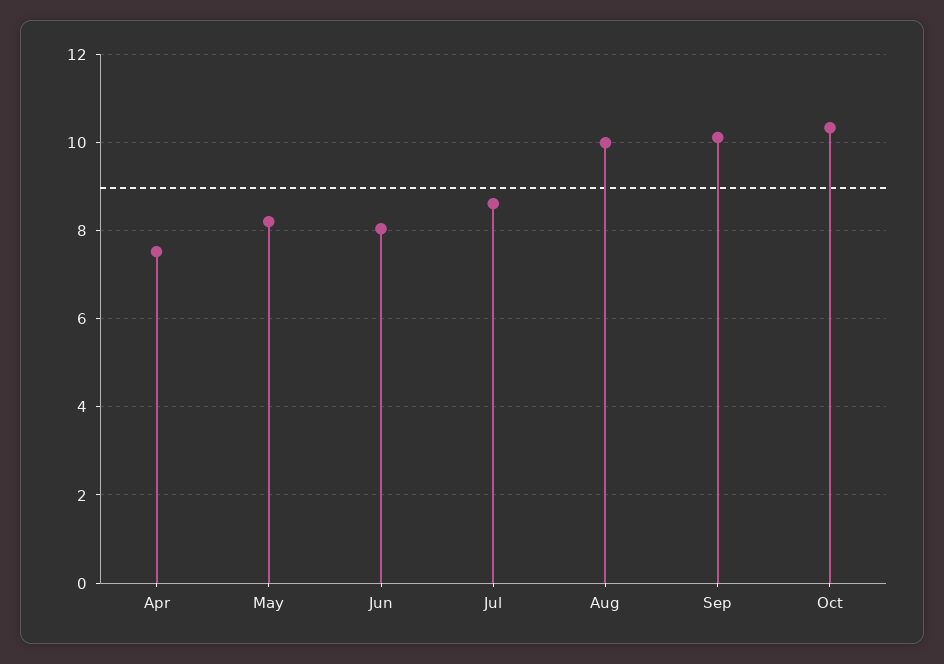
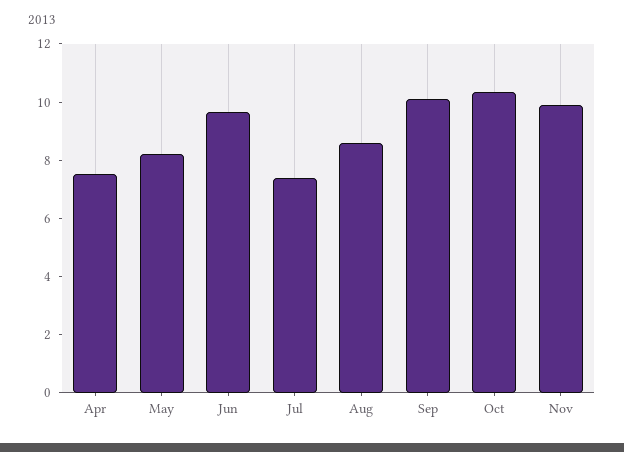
Jun: 8 -> 9.5
Jul: 8.6 -> 7.5
Aug: 10 -> 8.5
Nov: none -> 10

